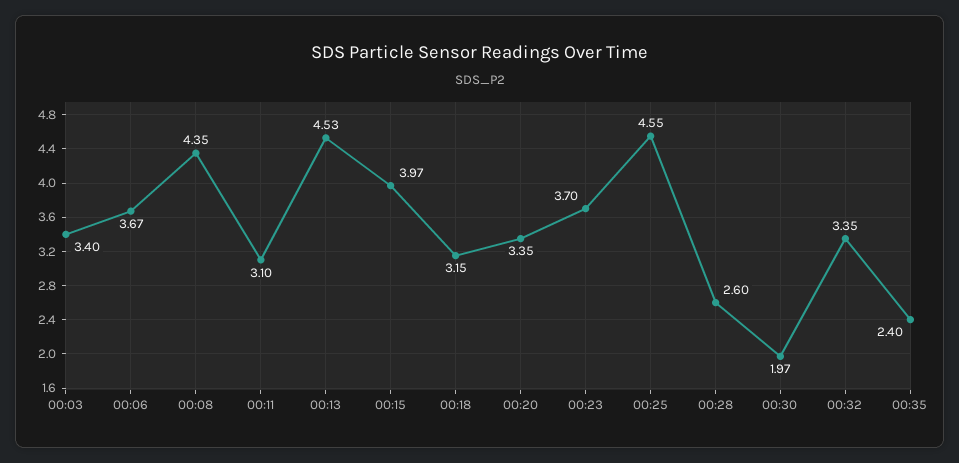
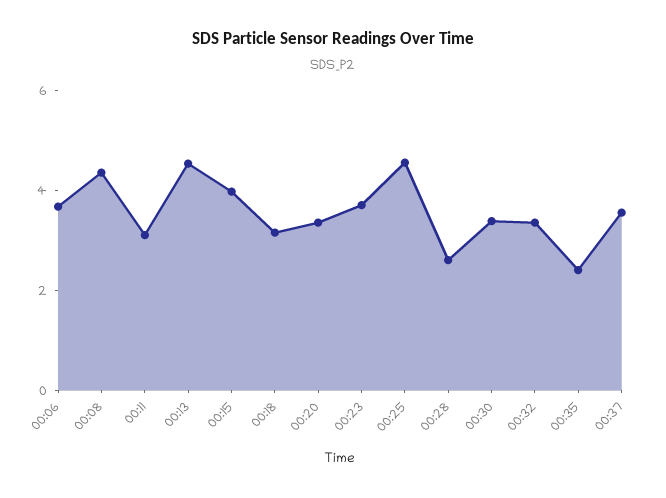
00:03: 3.4 -> none
00:30: 1.97 -> 3.5
00:37: none -> 3.5

